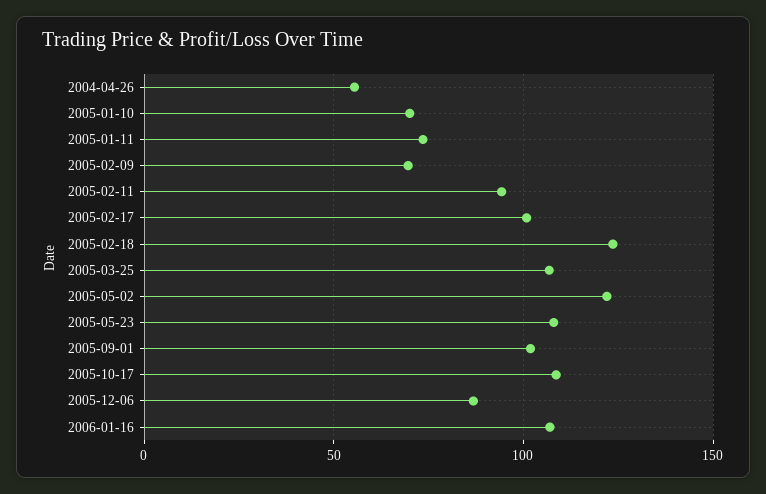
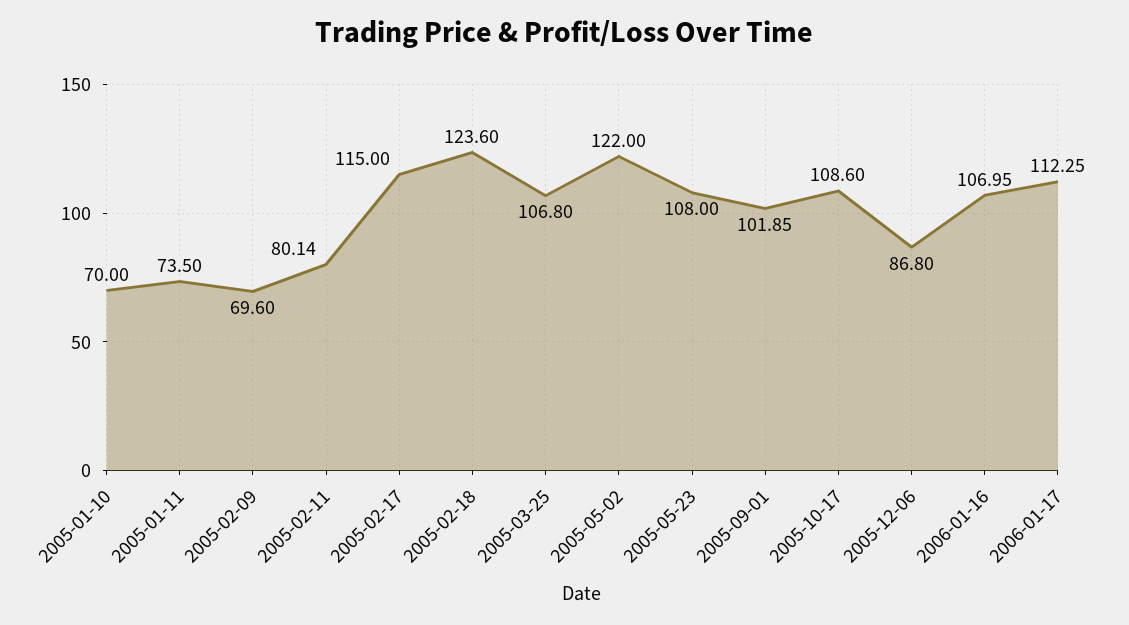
2004-04-26: 55 -> none
2005-02-11: 95 -> 80.14
2005-02-17: 100 -> 115
2006-01-17: none -> 112.25

